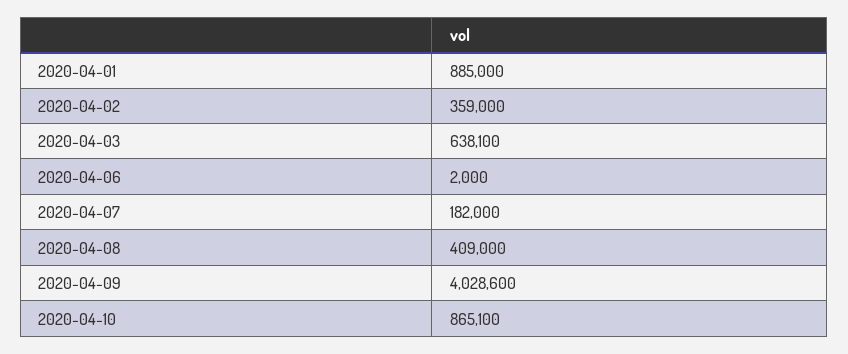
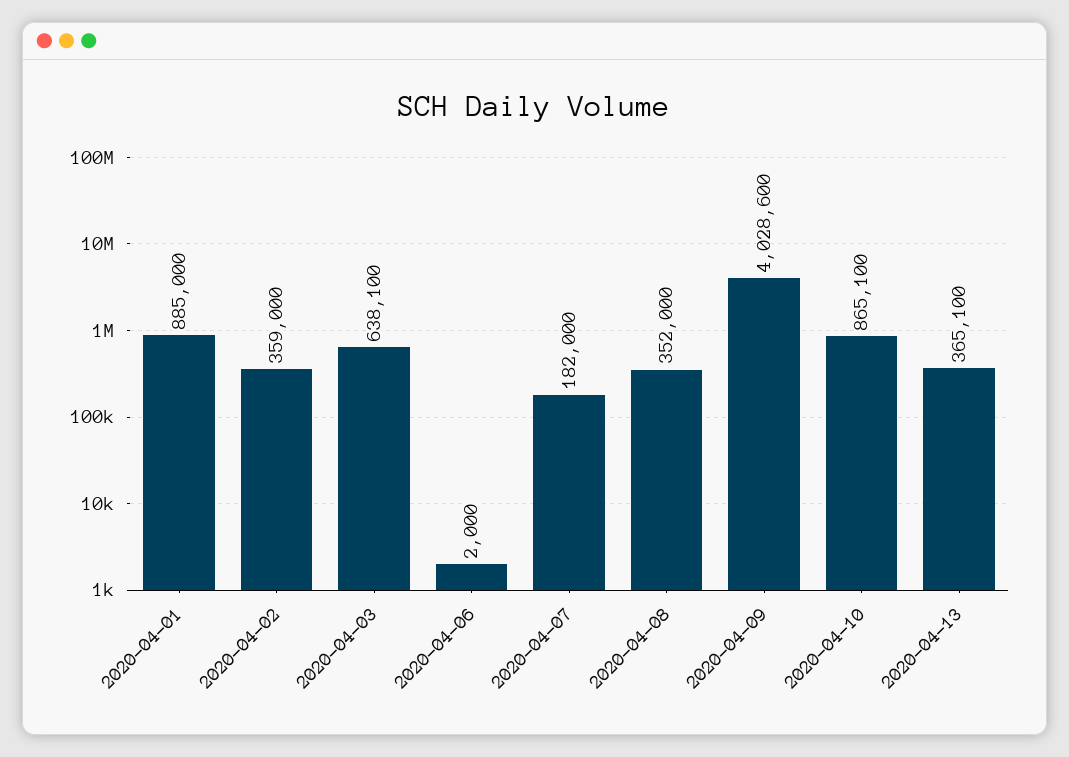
2020-04-08: 409000 -> 352000
2020-04-13: none -> 365100

